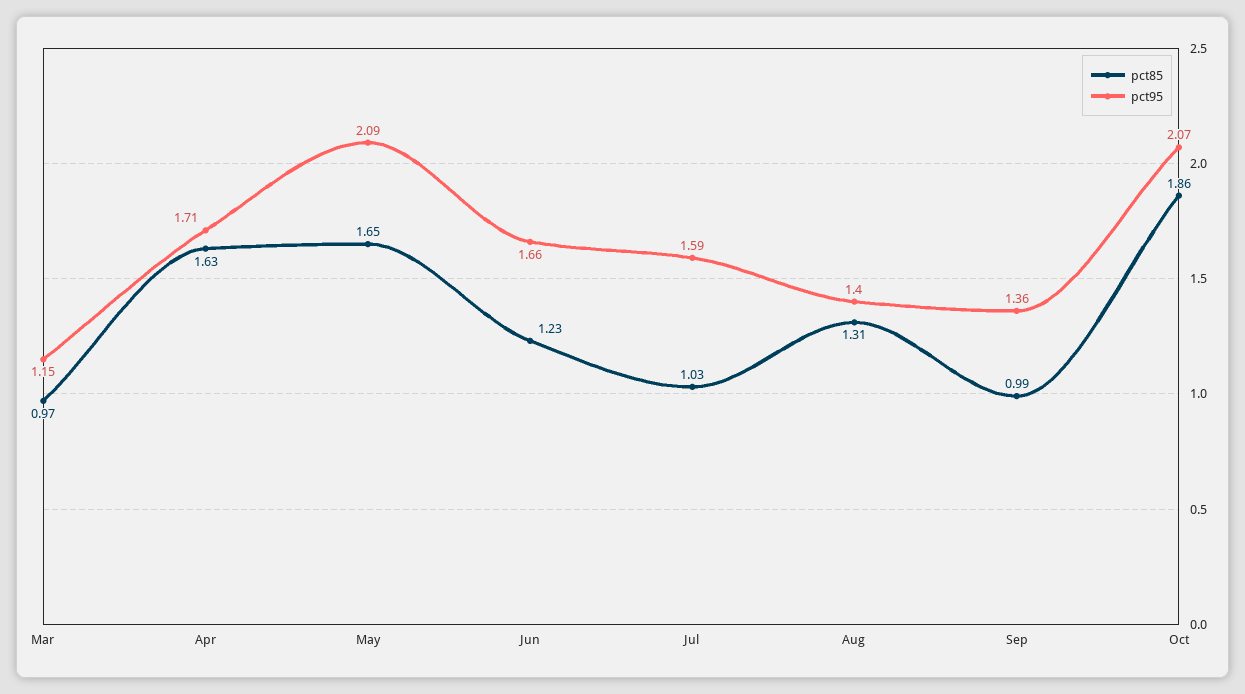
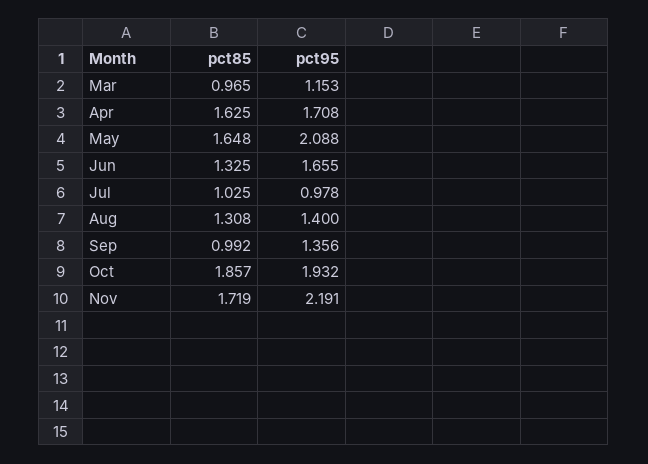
pct85, Jun: 1.23 -> 1.325
pct95, Jul: 1.59 -> 0.978
pct95, Oct: 2.07 -> 1.932
pct85, Nov: none -> 1.719
pct95, Nov: none -> 2.191

